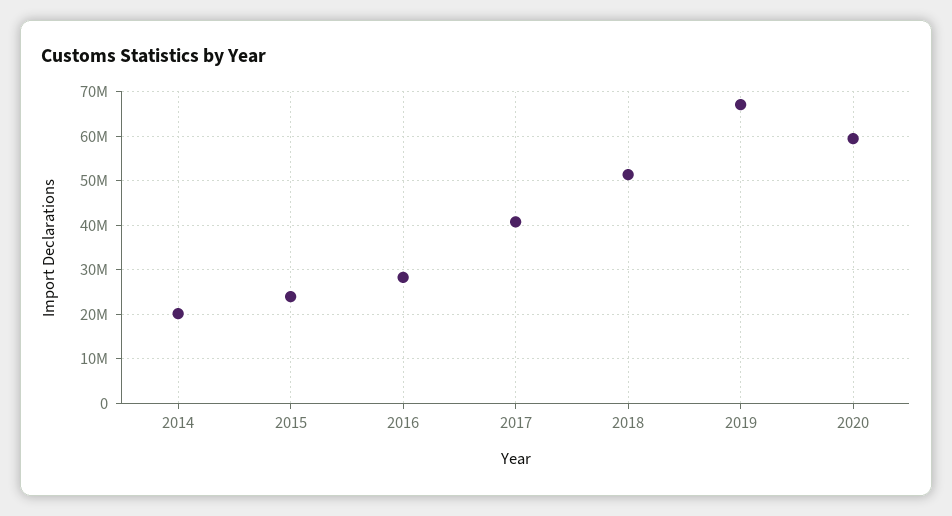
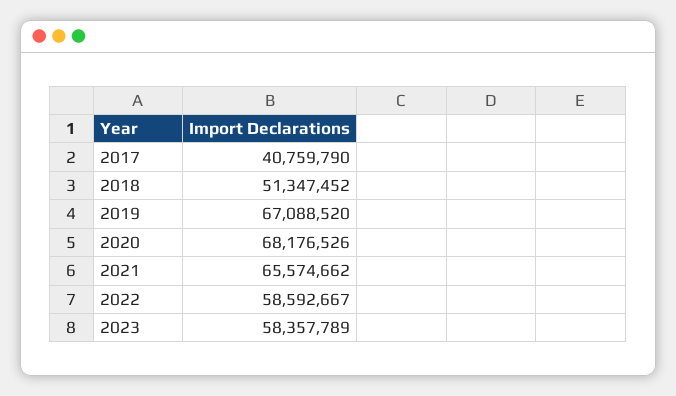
2014: 20000000 -> none
2015: 24000000 -> none
2016: 28000000 -> none
2020: 60000000 -> 68176526
2021: none -> 65574662
2022: none -> 58592667
2023: none -> 58357789

